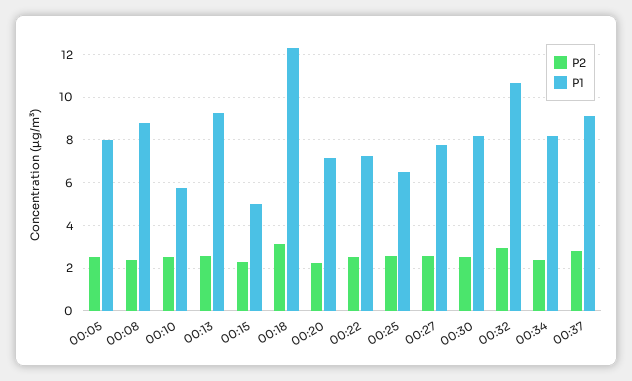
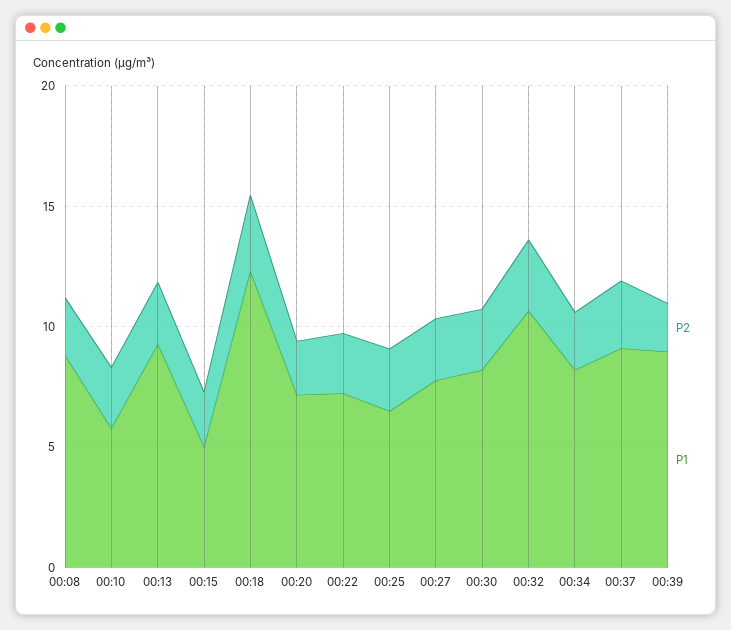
P2, 00:05: 2.5 -> none
P1, 00:05: 8 -> none
P2, 00:39: none -> 2
P1, 00:39: none -> 9

